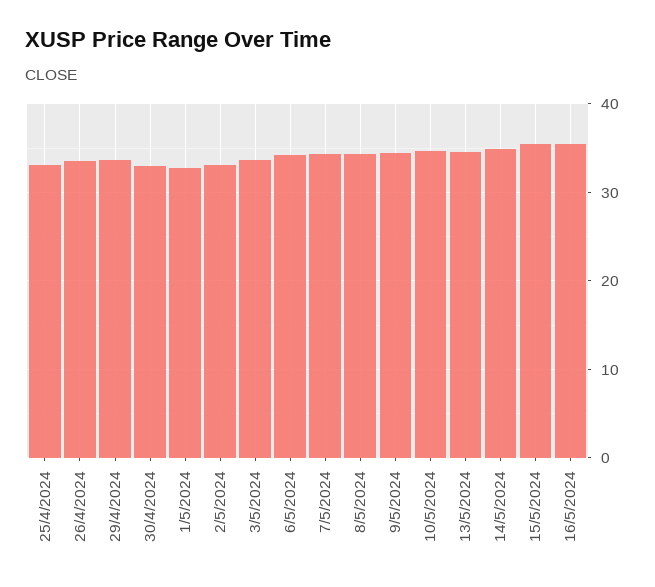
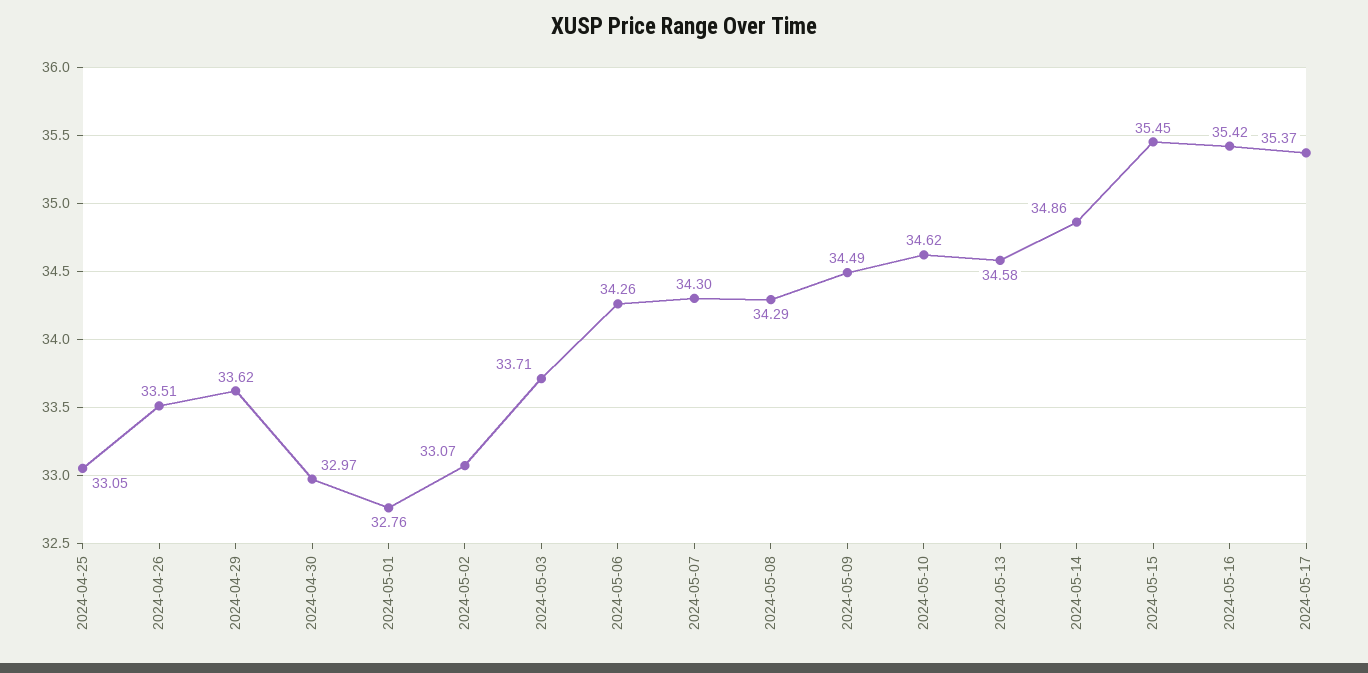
2024-05-17: none -> 35.37

